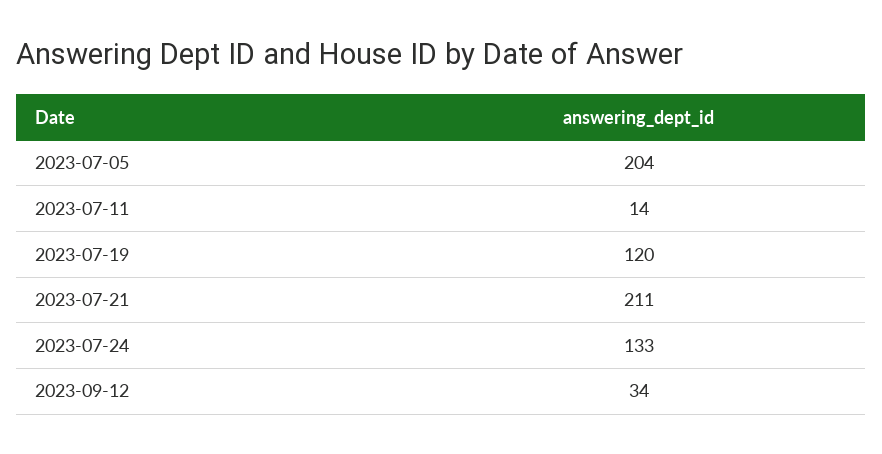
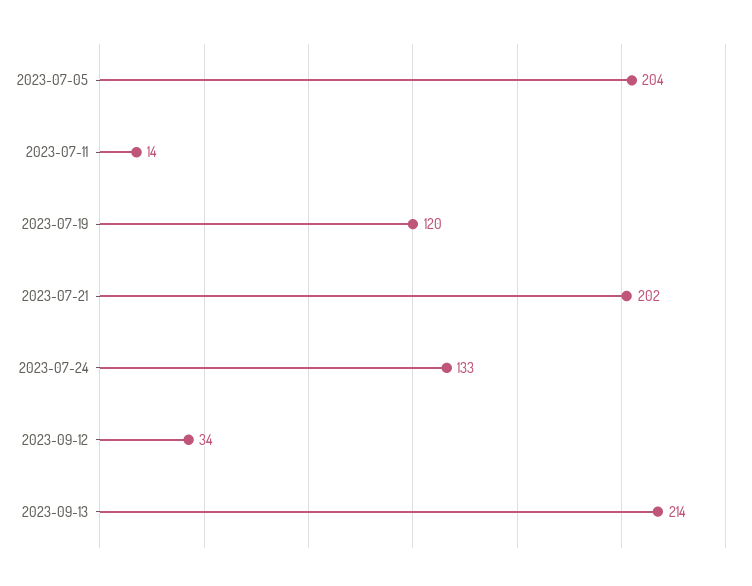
2023-07-21: 211 -> 202
2023-09-13: none -> 214

